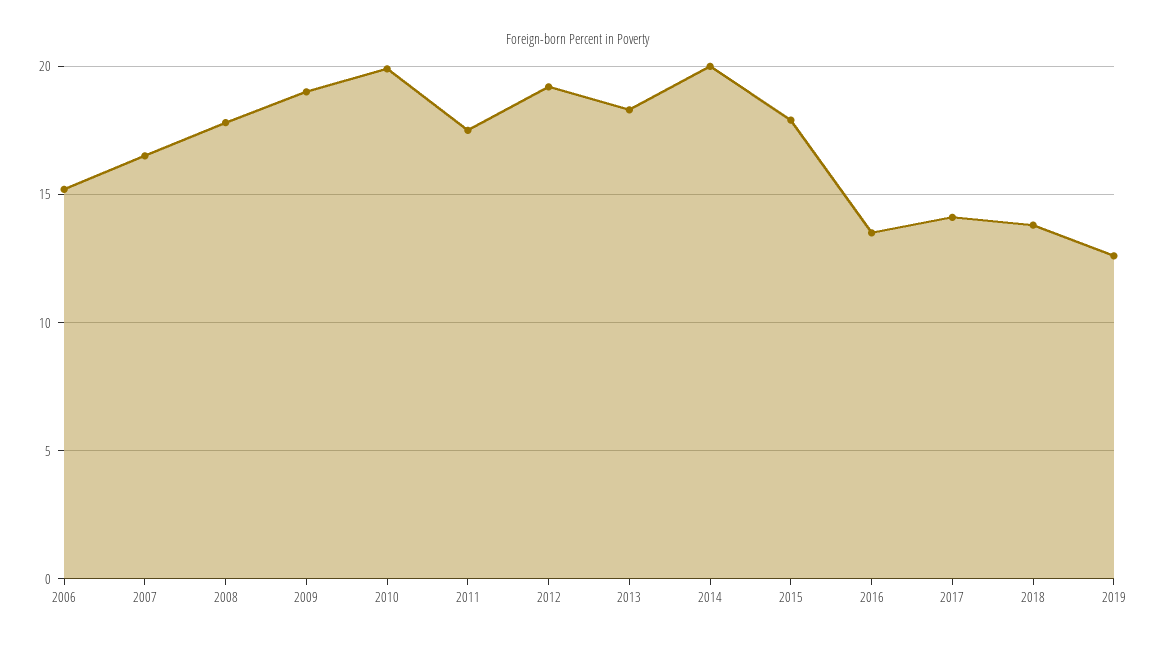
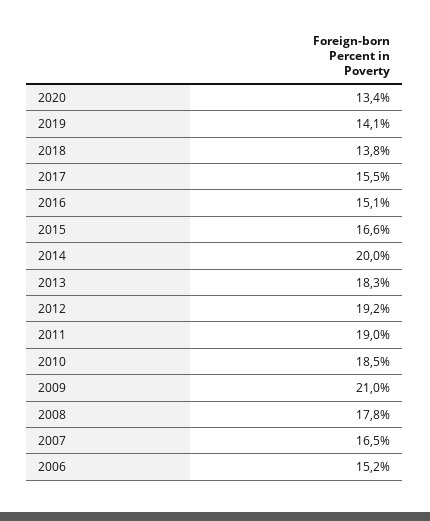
2009: 19 -> 21
2010: 20 -> 18.5
2011: 17.5 -> 19
2015: 18 -> 16.6
2016: 13.5 -> 15.1
2017: 14 -> 15.5
2019: 12.5 -> 14.1
2020: none -> 13.4

